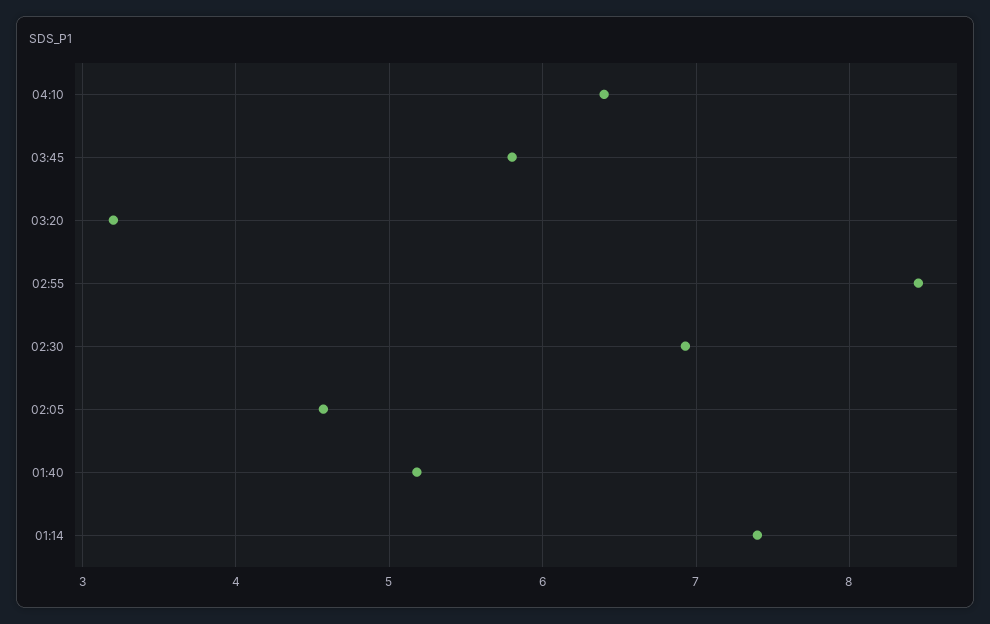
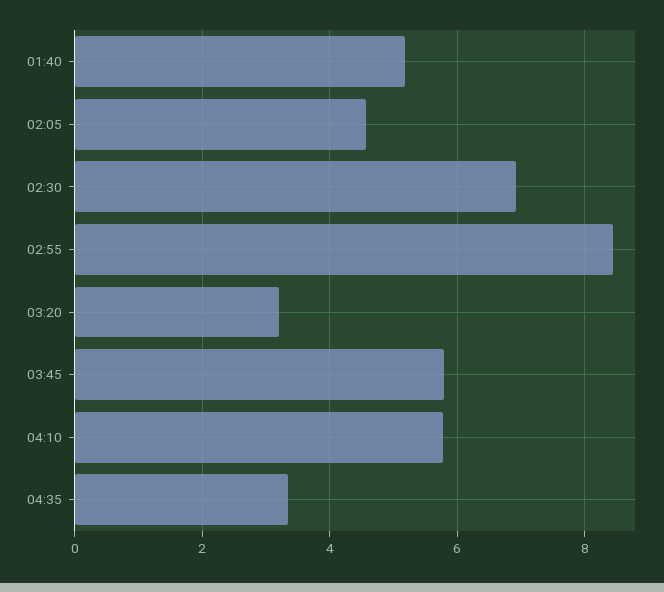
04:10: 6.4 -> 5.8
01:14: 7.4 -> none
04:35: none -> 3.4

